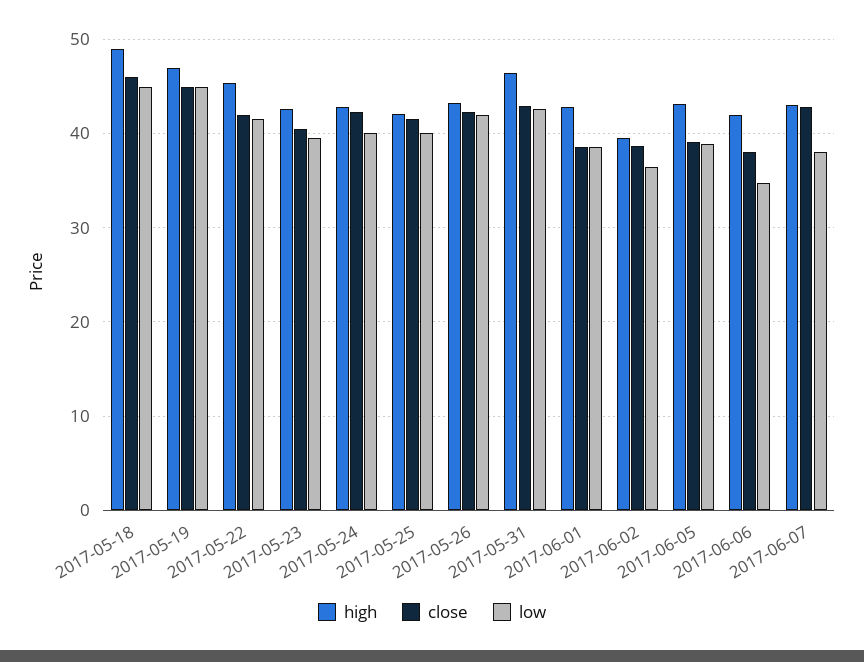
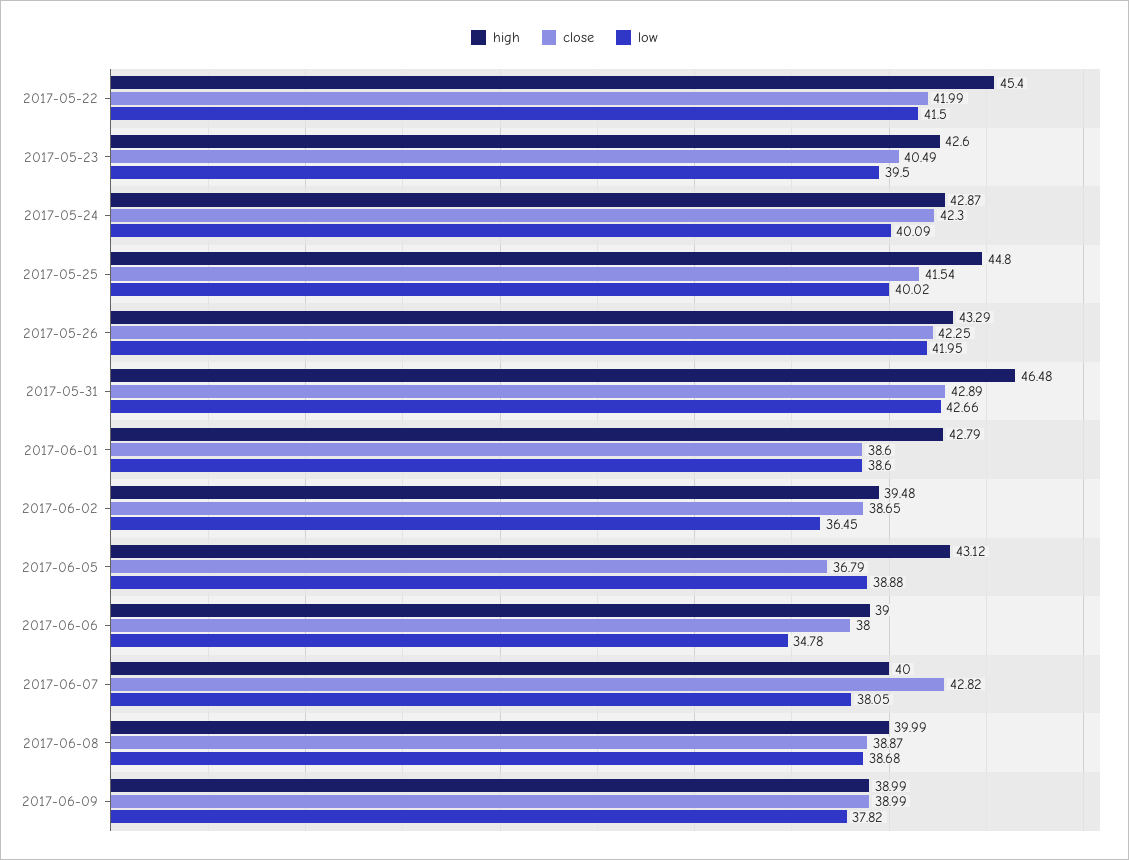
high, 2017-05-18: 49 -> none
close, 2017-05-18: 46 -> none
low, 2017-05-18: 45 -> none
high, 2017-05-19: 47 -> none
close, 2017-05-19: 45 -> none
low, 2017-05-19: 45 -> none
high, 2017-05-25: 42 -> 44.8
close, 2017-06-05: 39 -> 36.79
high, 2017-06-06: 42 -> 39
high, 2017-06-07: 43 -> 40
high, 2017-06-08: none -> 39.99
close, 2017-06-08: none -> 38.87
low, 2017-06-08: none -> 38.68
high, 2017-06-09: none -> 38.99
close, 2017-06-09: none -> 38.99
low, 2017-06-09: none -> 37.82

